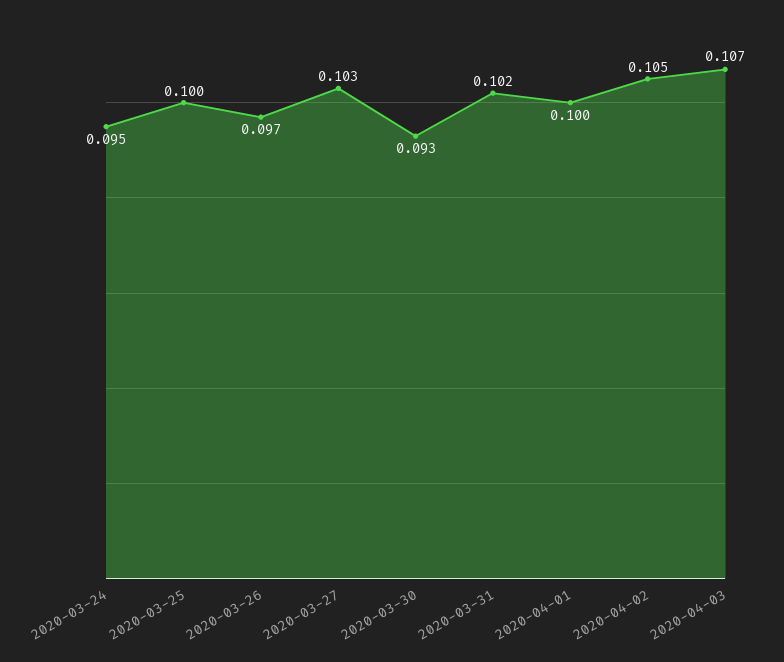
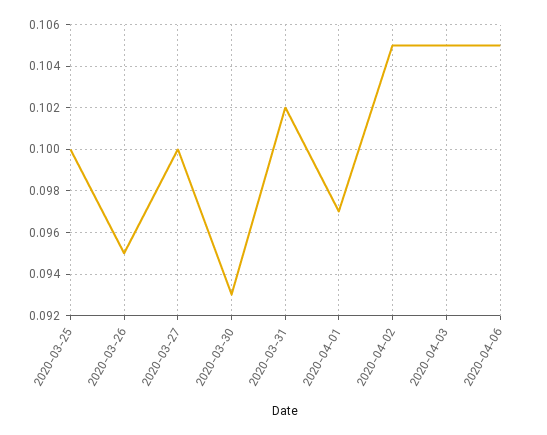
2020-03-24: 0.095 -> none
2020-03-26: 0.097 -> 0.095
2020-03-27: 0.103 -> 0.1
2020-04-01: 0.1 -> 0.097
2020-04-03: 0.107 -> 0.105
2020-04-06: none -> 0.105

